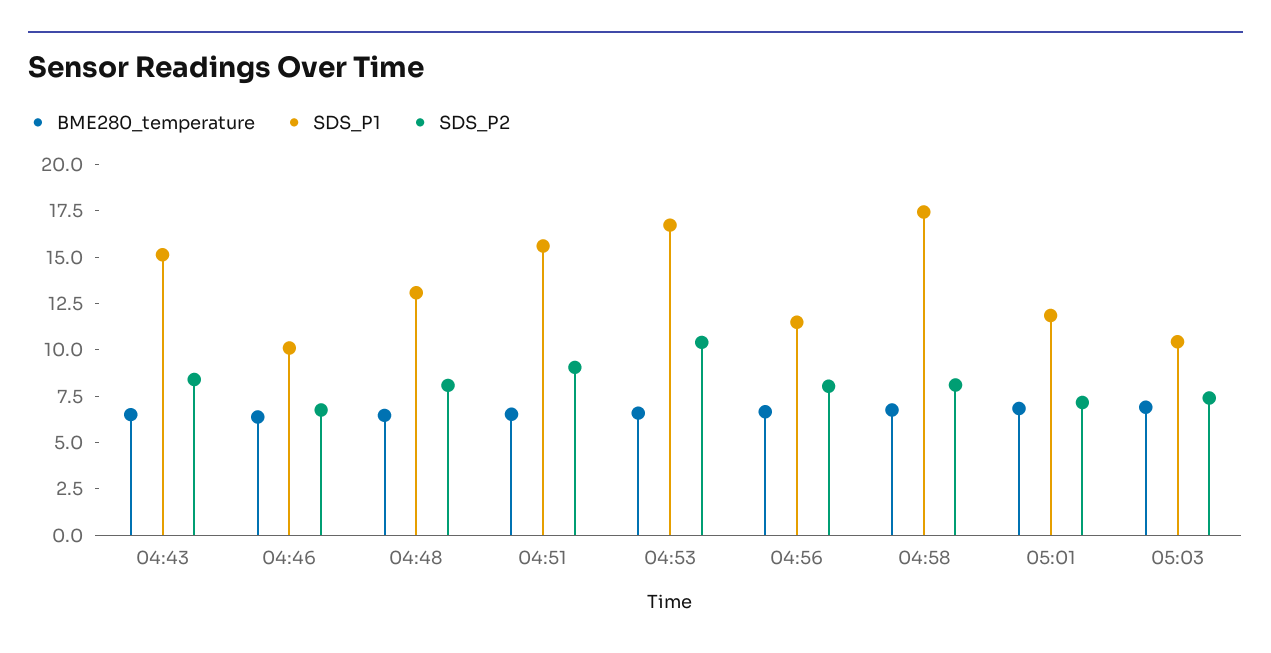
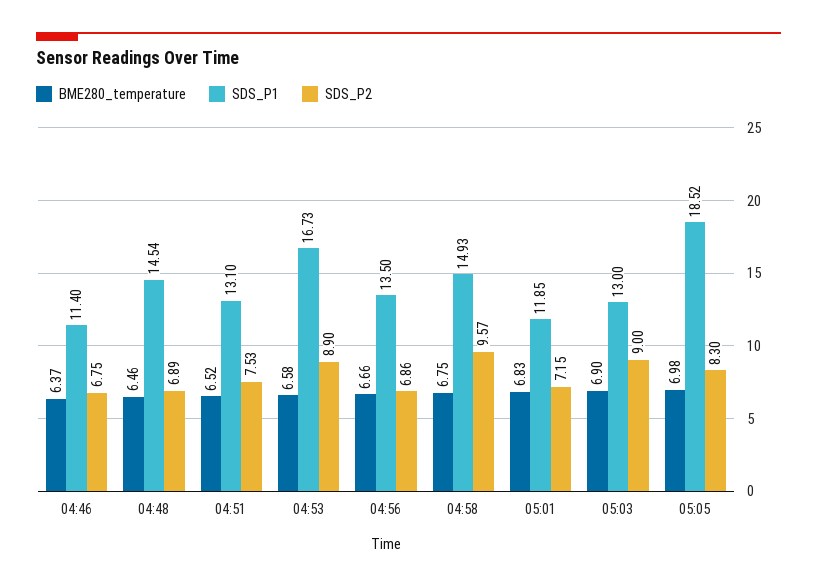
BME280_temperature, 04:43: 6.5 -> none
SDS_P1, 04:43: 15 -> none
SDS_P2, 04:43: 8.5 -> none
SDS_P1, 04:46: 10 -> 11.4
SDS_P1, 04:48: 13 -> 14.54
SDS_P2, 04:48: 8 -> 6.89
SDS_P1, 04:51: 15.5 -> 13.1
SDS_P2, 04:51: 9 -> 7.53
SDS_P2, 04:53: 10.5 -> 8.9
SDS_P1, 04:56: 11.5 -> 13.5
SDS_P2, 04:56: 8 -> 6.86
SDS_P1, 04:58: 17.5 -> 14.93
SDS_P2, 04:58: 8 -> 9.57
SDS_P1, 05:03: 10.5 -> 13
SDS_P2, 05:03: 7.5 -> 9
BME280_temperature, 05:05: none -> 6.98
SDS_P1, 05:05: none -> 18.52
SDS_P2, 05:05: none -> 8.3

